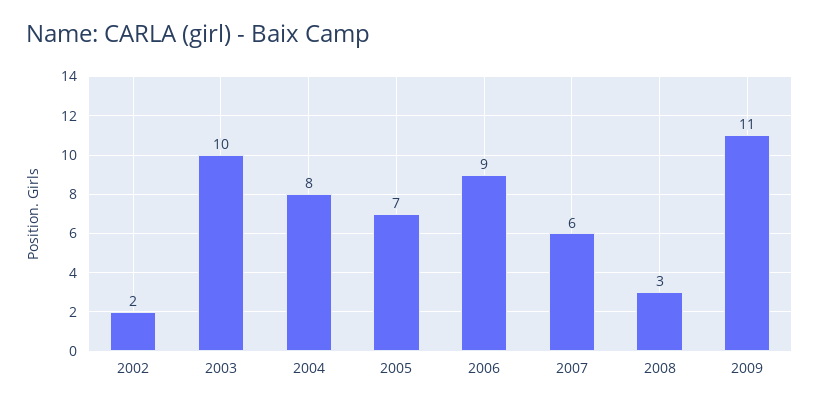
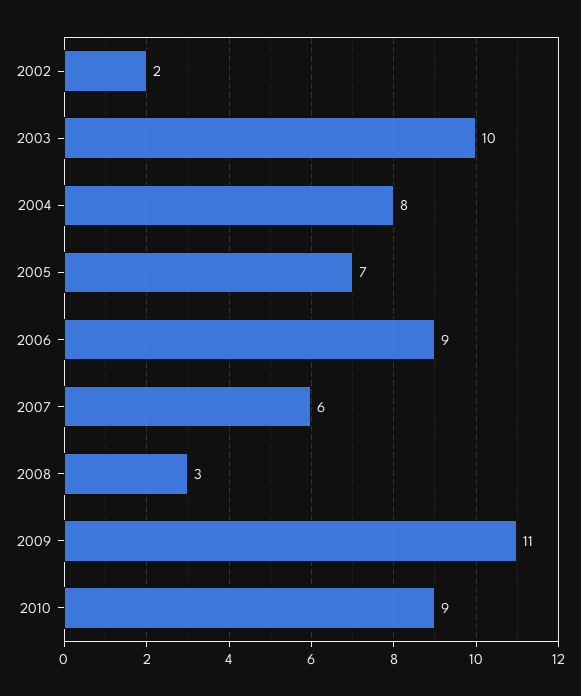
2010: none -> 9

